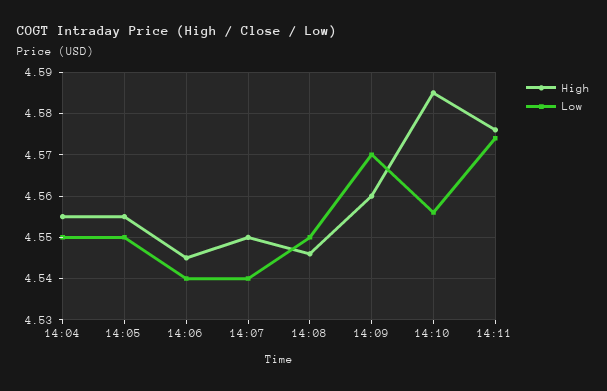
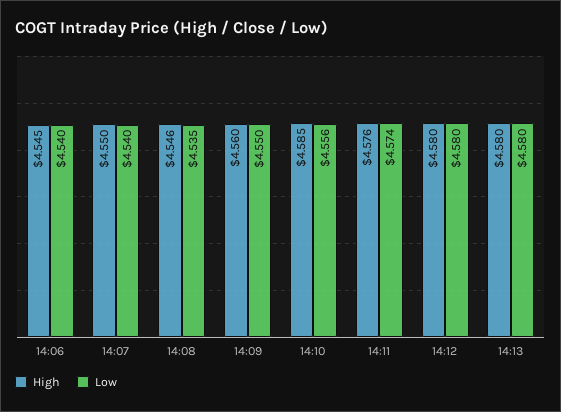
High, 14:04: 4.555 -> none
Low, 14:04: 4.55 -> none
High, 14:05: 4.555 -> none
Low, 14:05: 4.55 -> none
Low, 14:08: 4.55 -> 4.535
Low, 14:09: 4.57 -> 4.55
High, 14:12: none -> 4.58
Low, 14:12: none -> 4.58
High, 14:13: none -> 4.58
Low, 14:13: none -> 4.58

